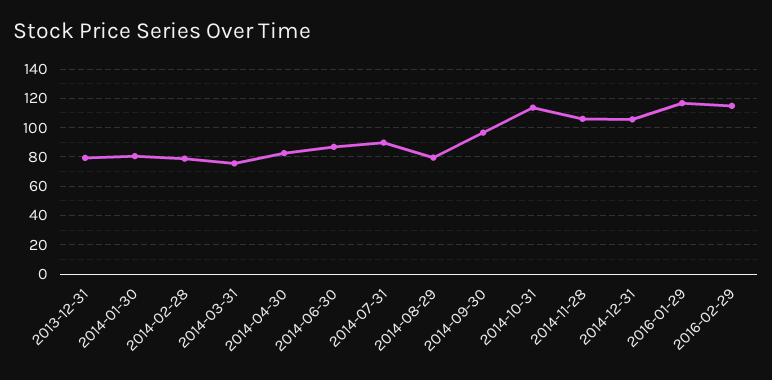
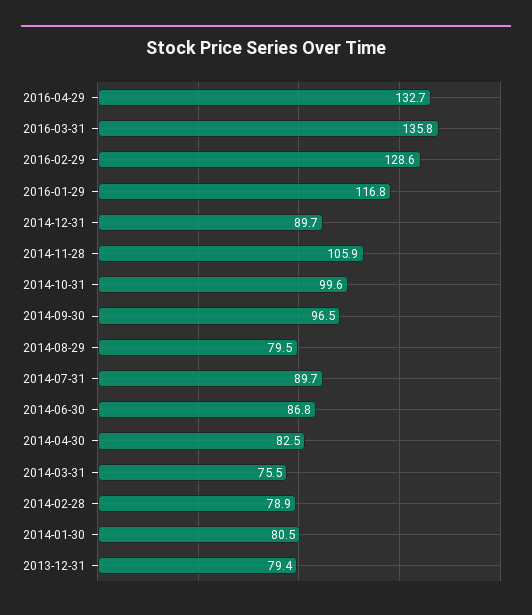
2014-10-31: 115 -> 99.6
2014-12-31: 105 -> 89.7
2016-02-29: 115 -> 128.6
2016-04-29: none -> 132.7
2016-03-31: none -> 135.8

